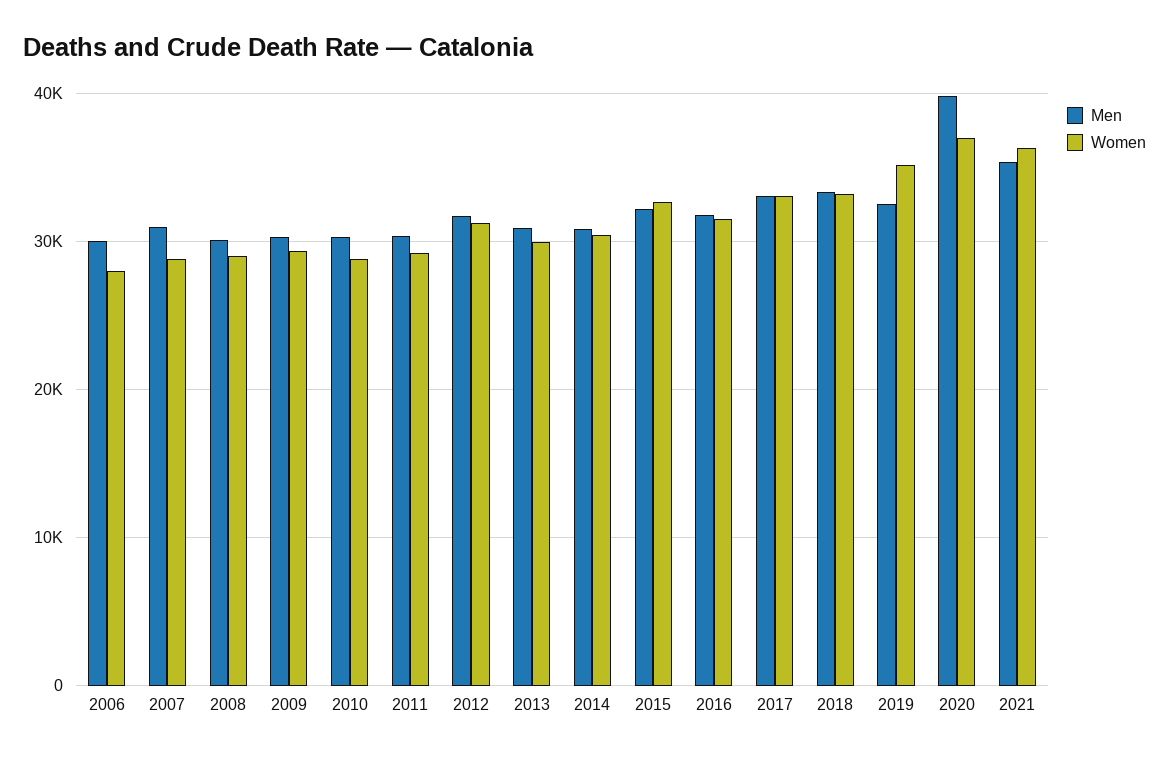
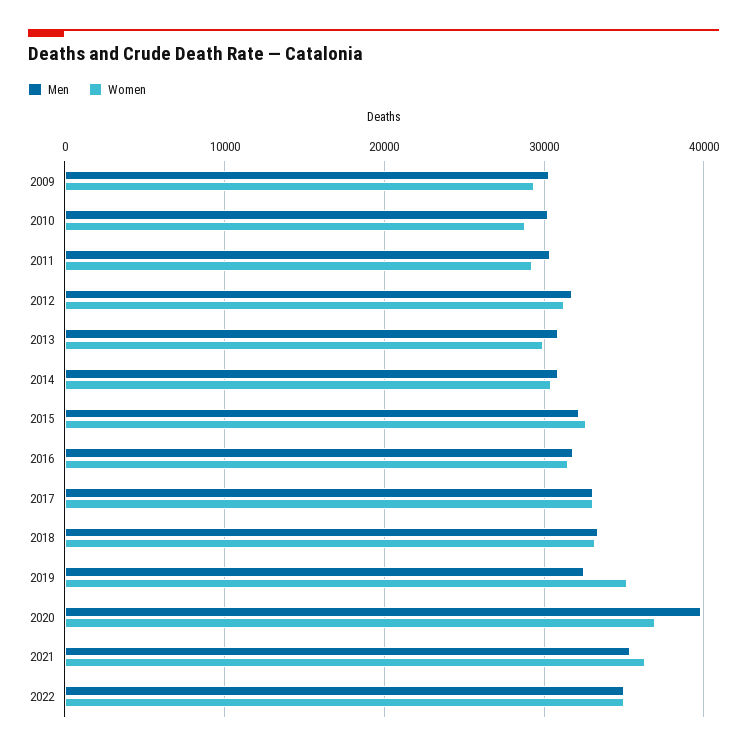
Men, 2006: 30000 -> none
Women, 2006: 28000 -> none
Men, 2007: 31000 -> none
Women, 2007: 29000 -> none
Men, 2008: 30000 -> none
Women, 2008: 29000 -> none
Men, 2022: none -> 35000
Women, 2022: none -> 35000

